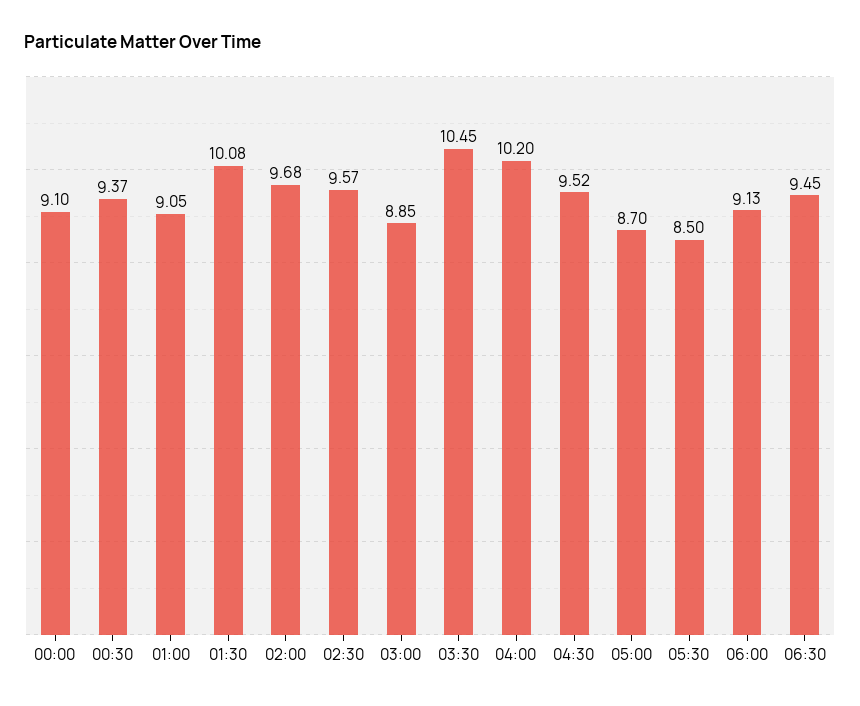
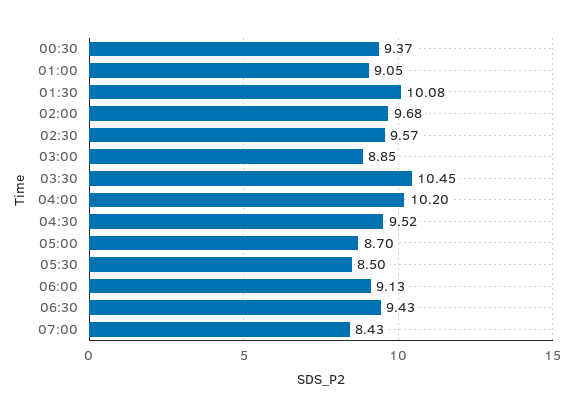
00:00: 9.1 -> none
06:30: 9.45 -> 9.43
07:00: none -> 8.43

